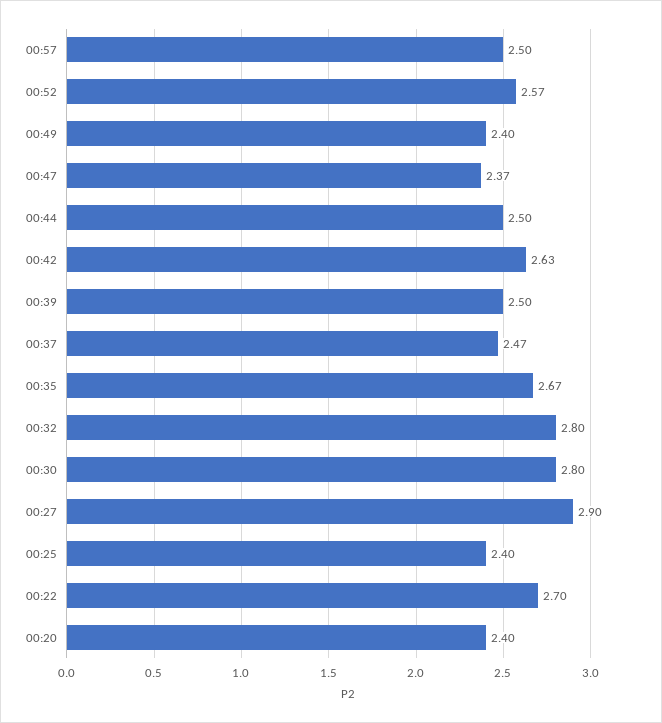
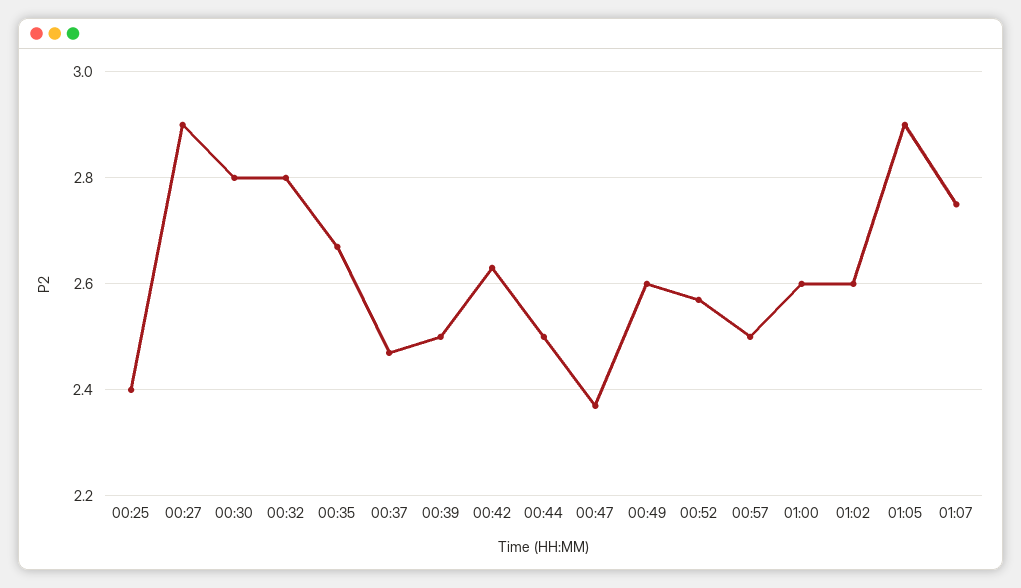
00:49: 2.4 -> 2.6
00:22: 2.7 -> none
00:20: 2.4 -> none
01:00: none -> 2.6
01:02: none -> 2.6
01:05: none -> 2.9
01:07: none -> 2.75

